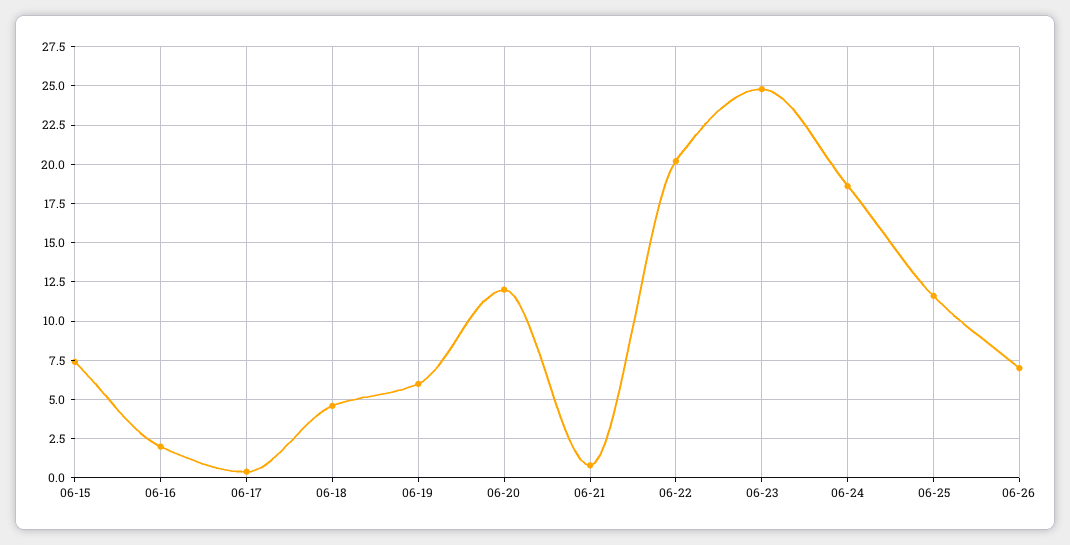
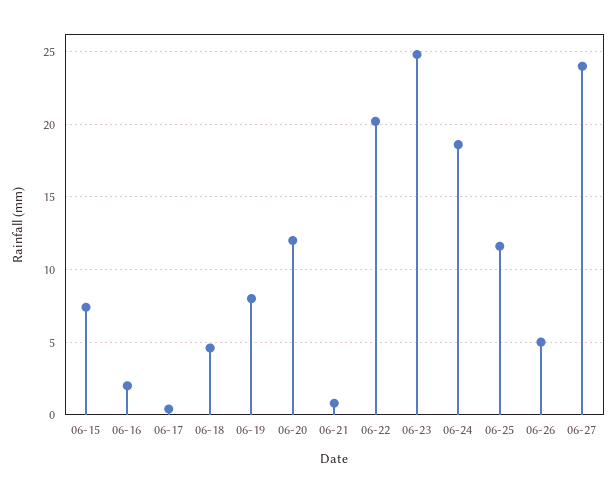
06-19: 6 -> 8
06-26: 7 -> 5
06-27: none -> 24

